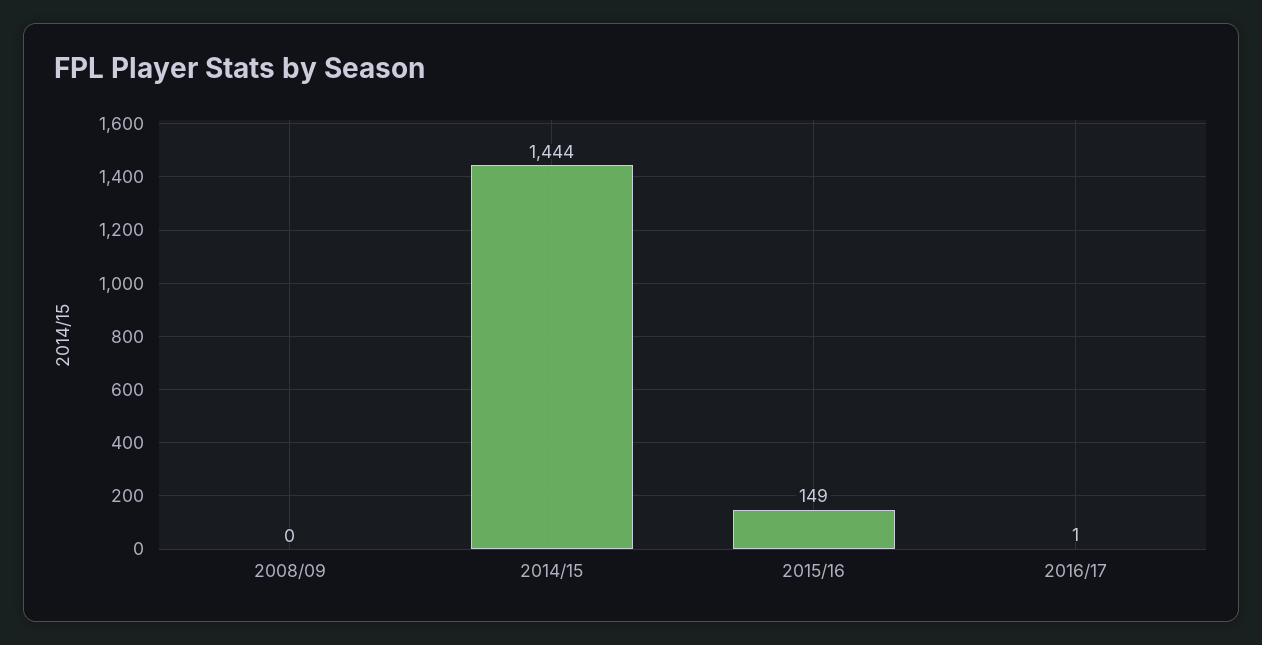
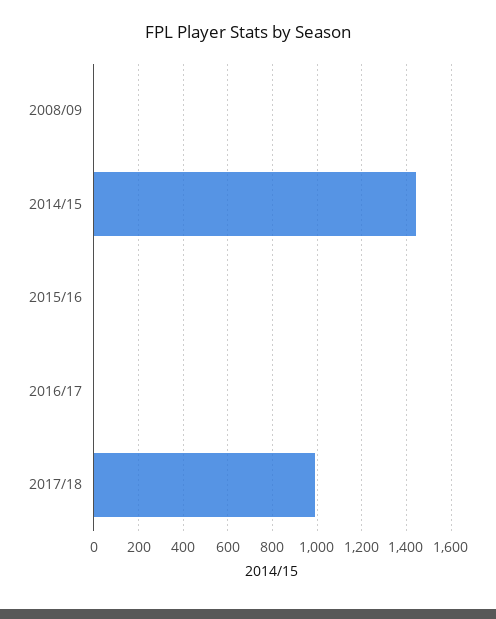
2015/16: 149 -> 0
2017/18: none -> 1000

